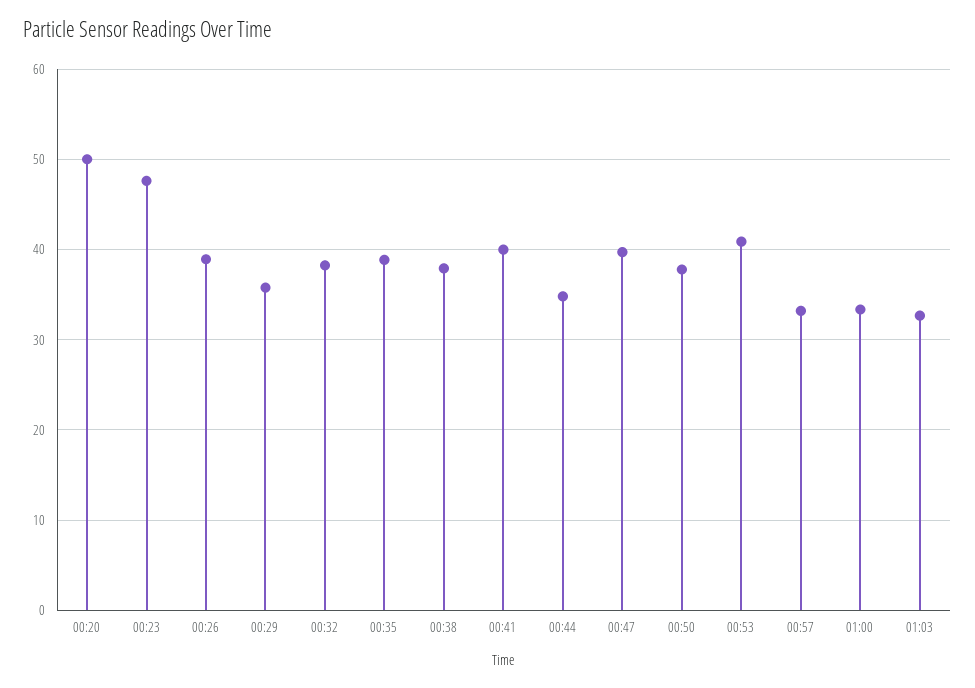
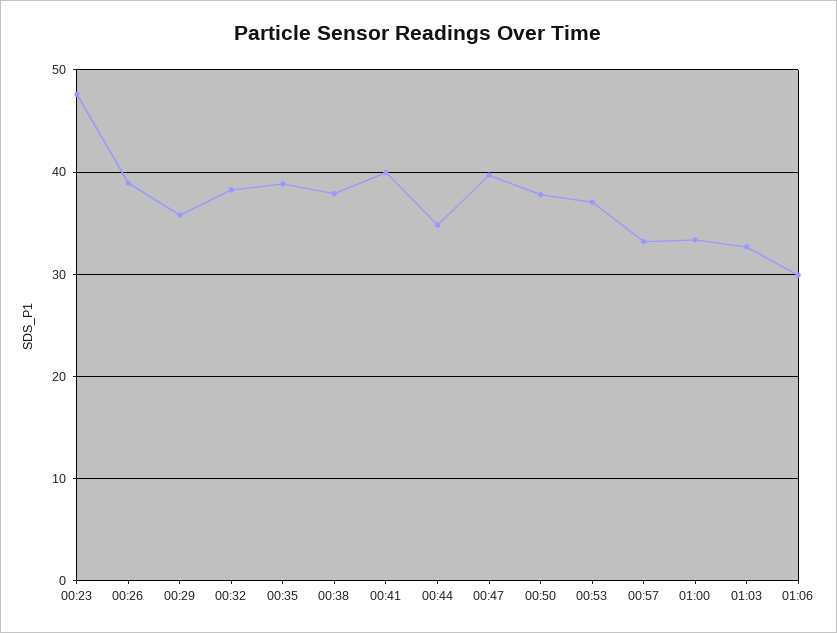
00:20: 50 -> none
00:53: 41 -> 37
01:06: none -> 30

